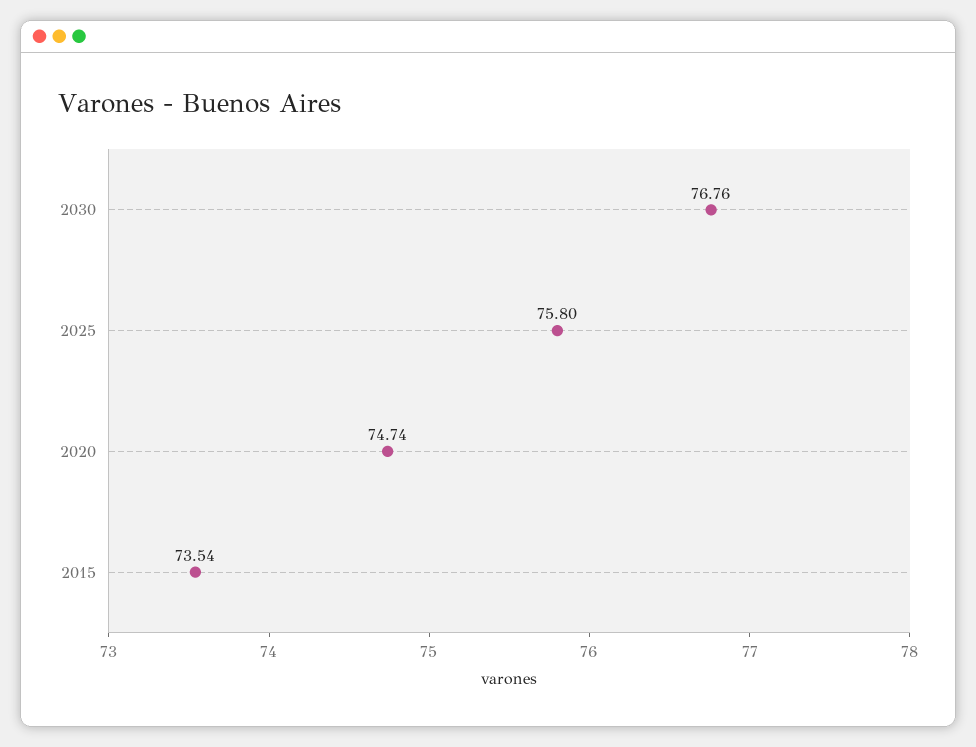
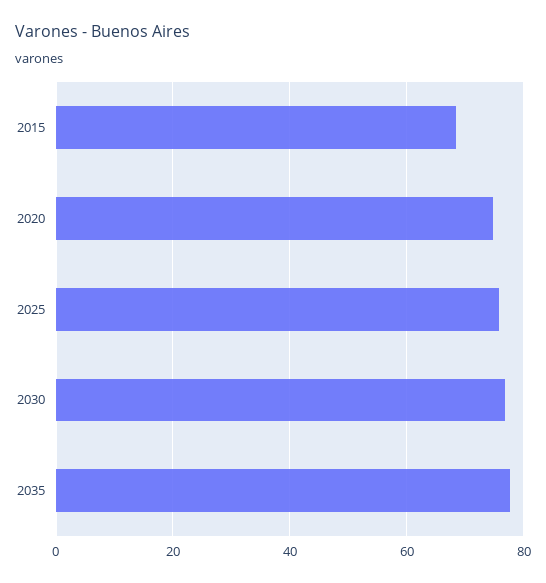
2015: 73.54 -> 68
2035: none -> 78

